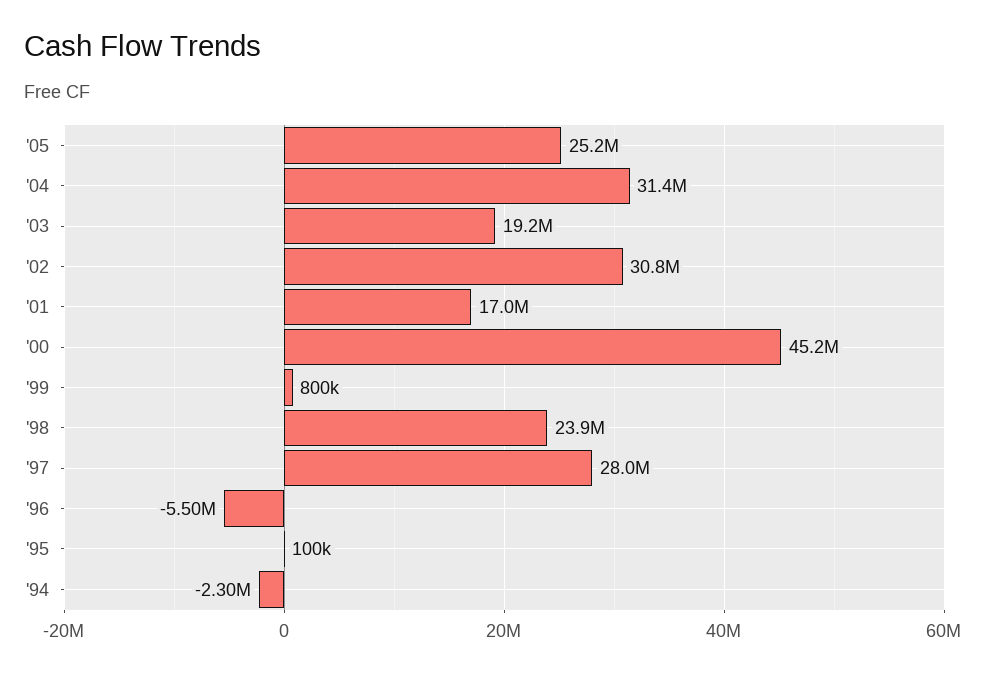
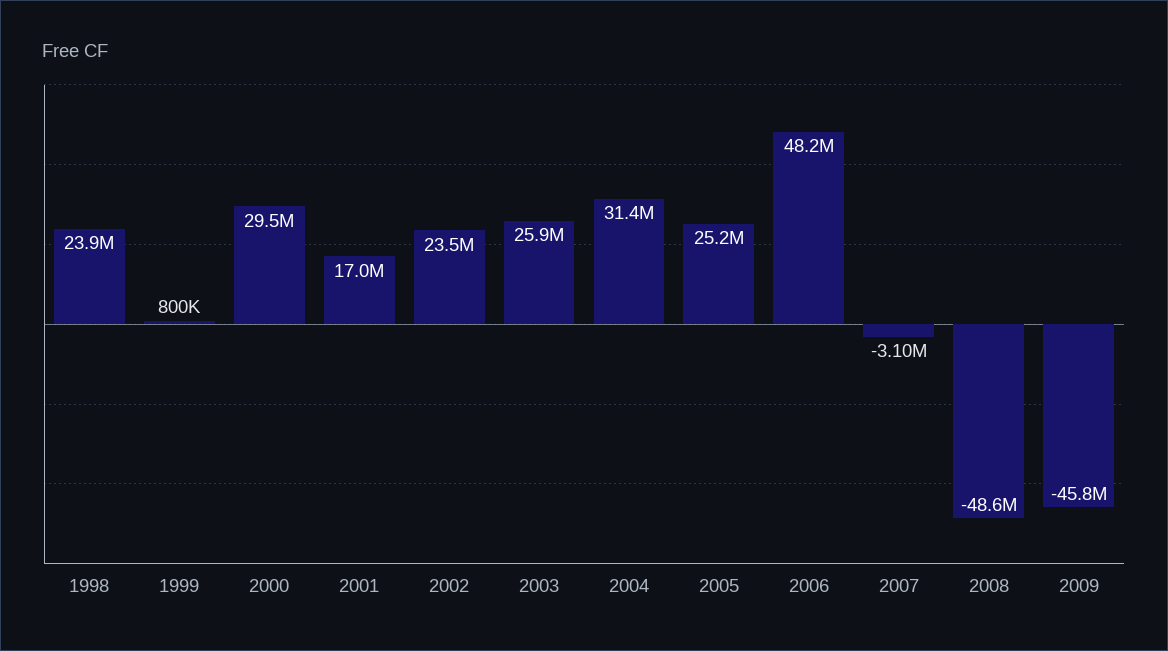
'03: 19200000 -> 25900000
'02: 30800000 -> 23500000
'00: 45200000 -> 29500000
'97: 28000000 -> none
'96: -5500000 -> none
'95: 100000 -> none
'94: -2300000 -> none
2006: none -> 48200000
2007: none -> -3100000
2008: none -> -48600000
2009: none -> -45800000

